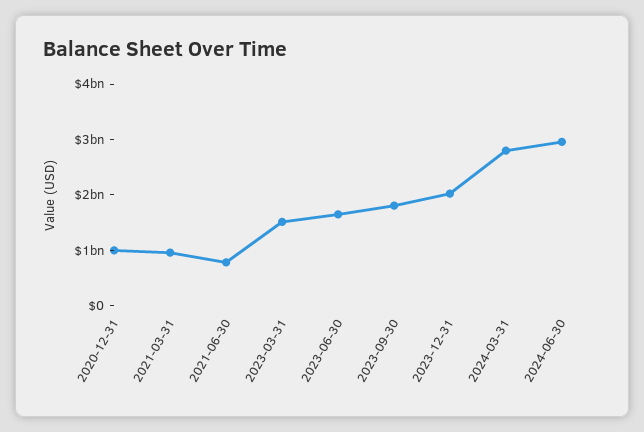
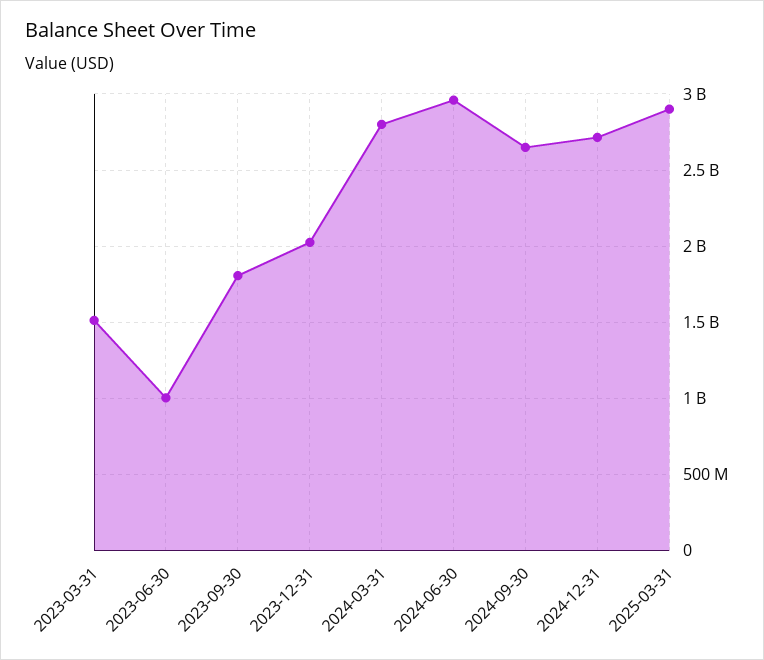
2020-12-31: 1000000000 -> none
2021-03-31: 1000000000 -> none
2021-06-30: 800000000 -> none
2023-06-30: 1600000000 -> 1000000000
2024-09-30: none -> 2650000000
2024-12-31: none -> 2700000000
2025-03-31: none -> 2900000000

